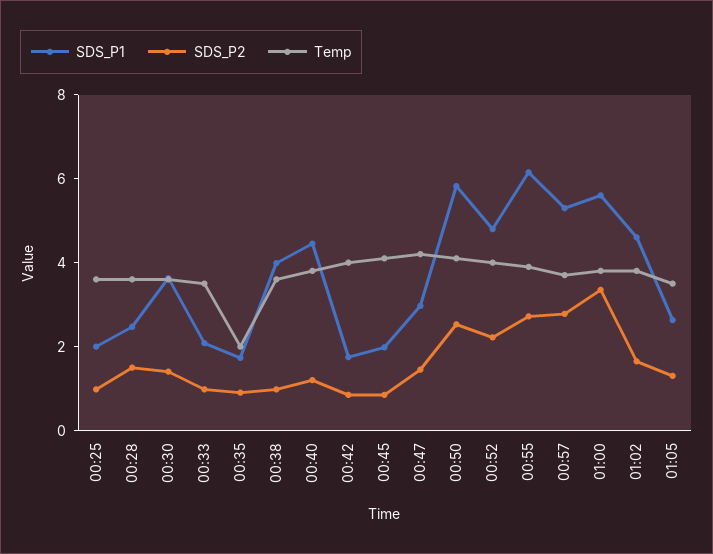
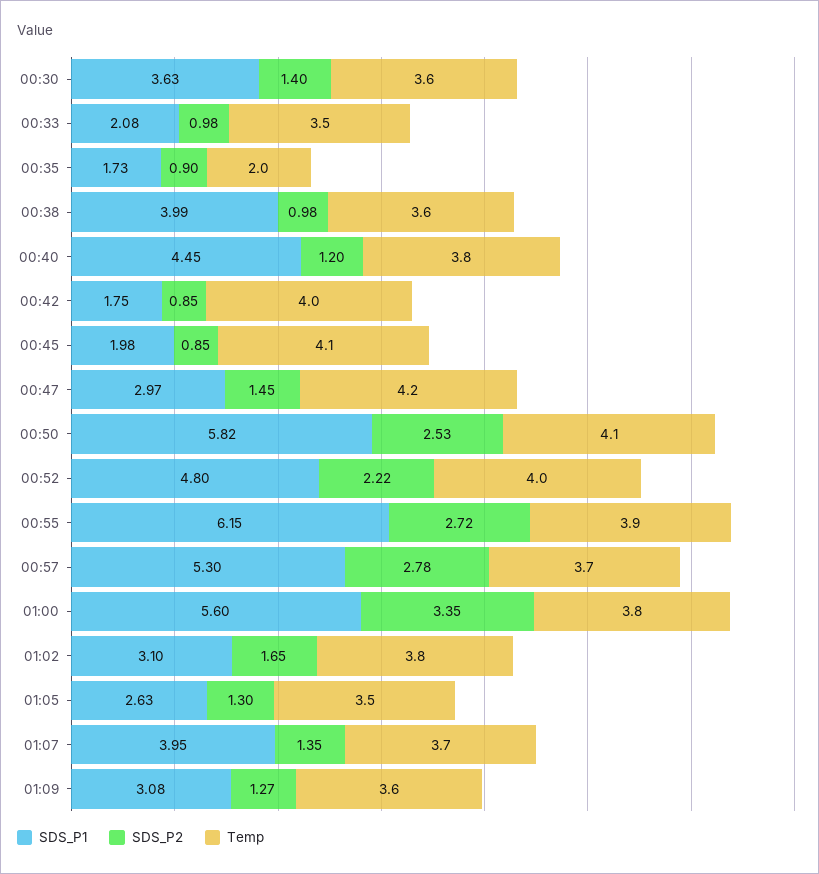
SDS_P1, 00:25: 2 -> none
SDS_P2, 00:25: 1 -> none
Temp, 00:25: 3.5 -> none
SDS_P1, 00:28: 2.5 -> none
SDS_P2, 00:28: 1.5 -> none
Temp, 00:28: 3.5 -> none
SDS_P1, 01:02: 4.5 -> 3.1
SDS_P1, 01:07: none -> 3.95
SDS_P2, 01:07: none -> 1.35
Temp, 01:07: none -> 3.7
SDS_P1, 01:09: none -> 3.08
SDS_P2, 01:09: none -> 1.27
Temp, 01:09: none -> 3.6

